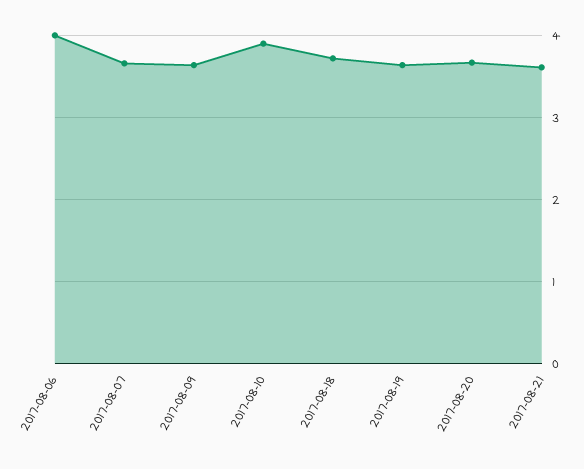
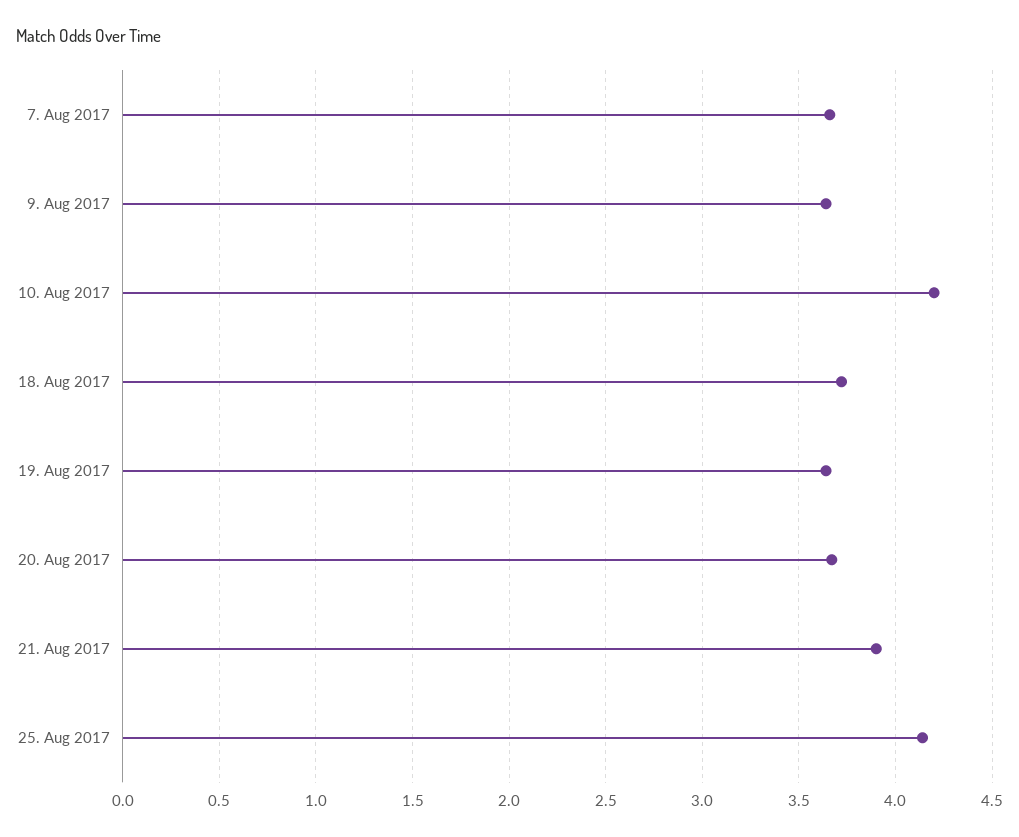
2017-08-06: 4 -> none
2017-08-10: 3.9 -> 4.2
2017-08-21: 3.6 -> 3.9
25. Aug 2017: none -> 4.15

